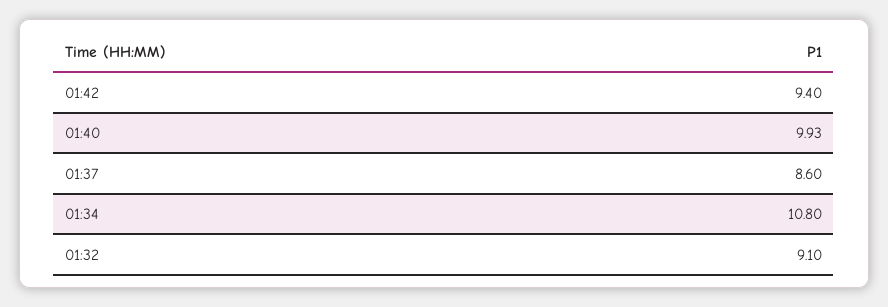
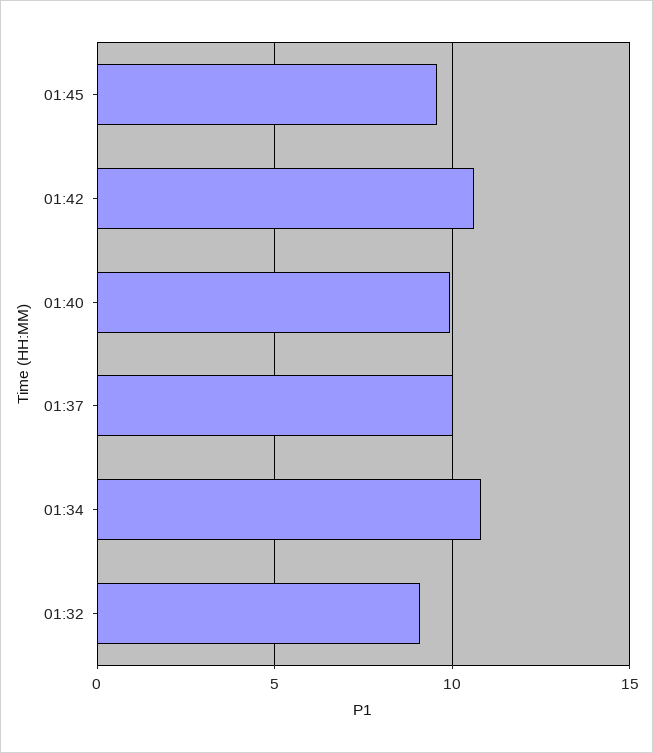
01:42: 9.4 -> 10.5
01:37: 8.6 -> 10
01:45: none -> 9.5

